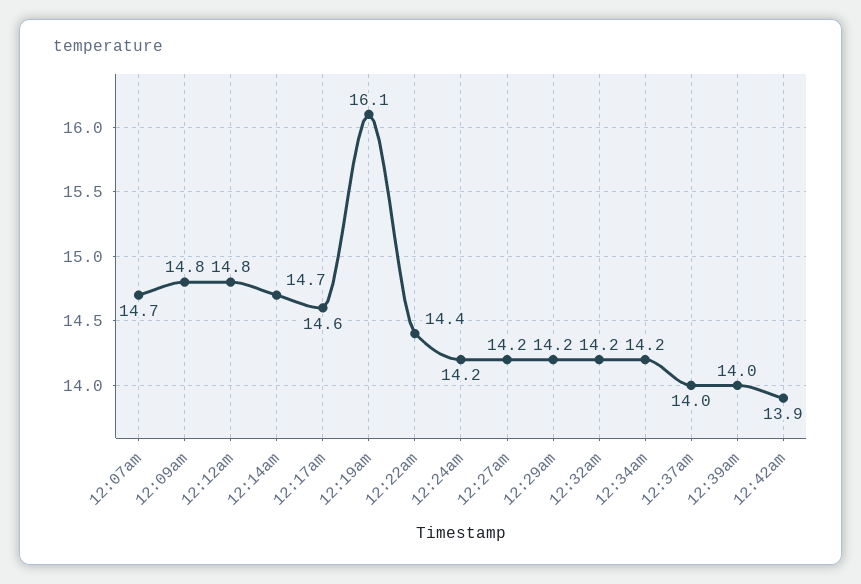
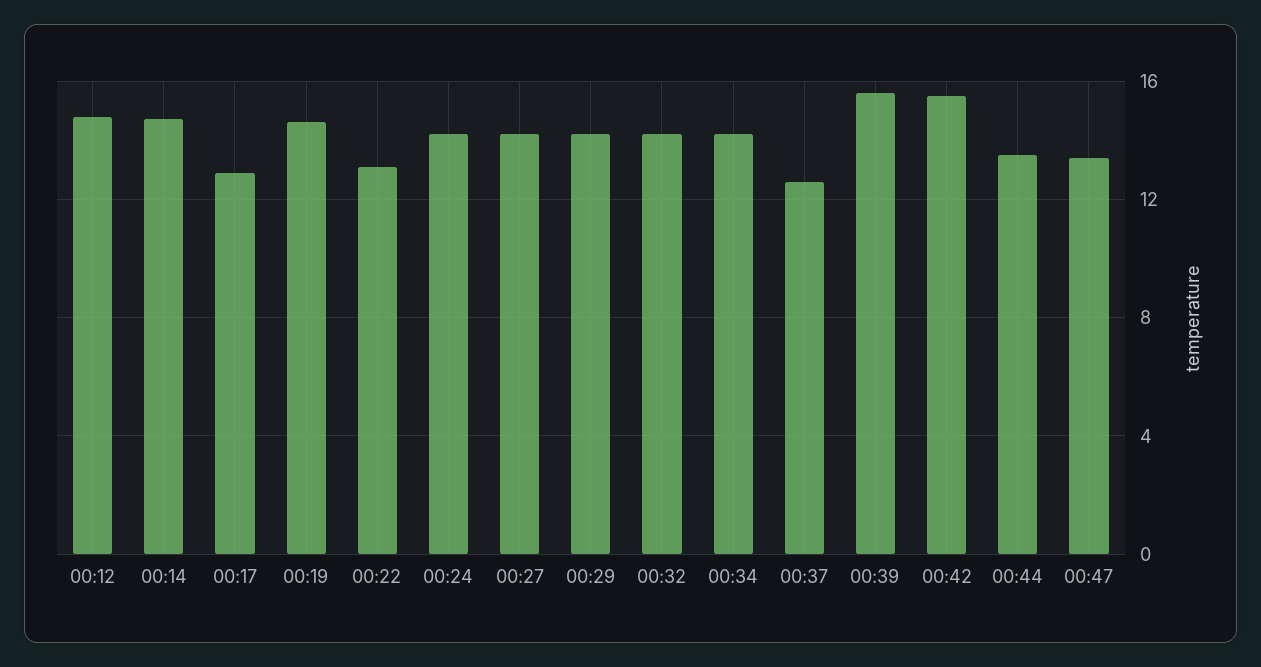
12:07am: 14.7 -> none
12:09am: 14.8 -> none
12:17am: 14.6 -> 13
12:19am: 16.1 -> 14.5
12:22am: 14.4 -> 13
12:37am: 14 -> 12.5
12:39am: 14 -> 15.5
12:42am: 13.9 -> 15.5
00:44: none -> 13.5
00:47: none -> 13.5

